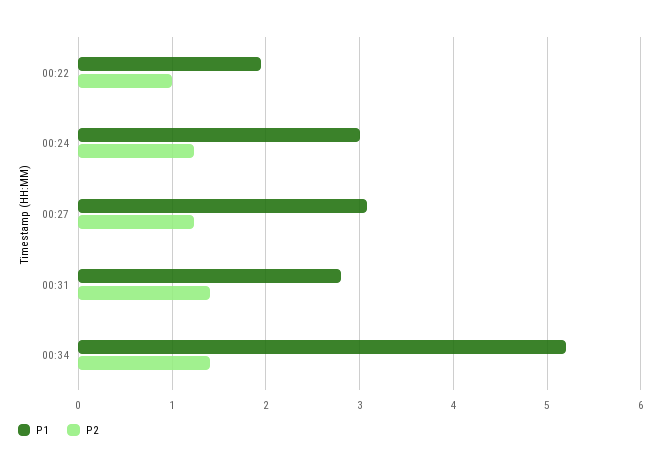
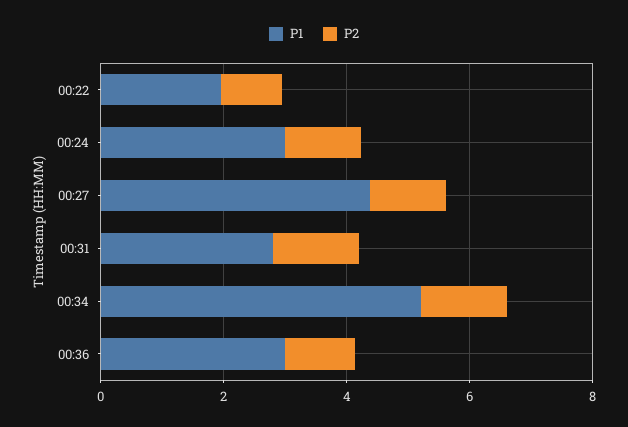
P1, 00:27: 3.1 -> 4.5
P1, 00:36: none -> 3
P2, 00:36: none -> 1

